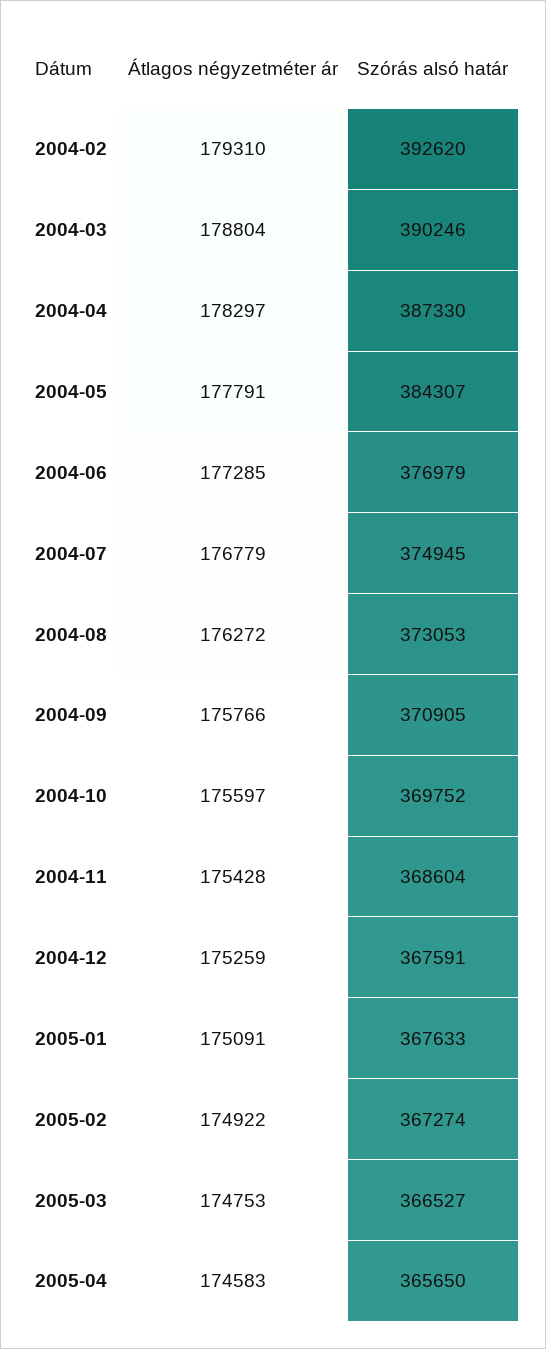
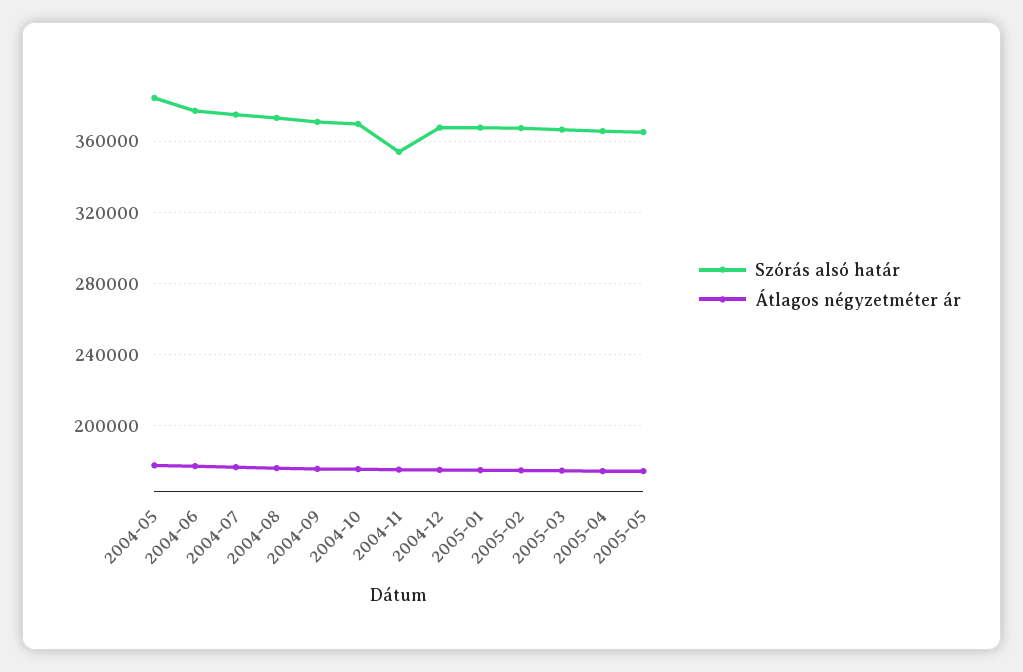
Átlagos négyzetméter ár, 2004-02: 179310 -> none
Szórás alsó határ, 2004-02: 392620 -> none
Átlagos négyzetméter ár, 2004-03: 178804 -> none
Szórás alsó határ, 2004-03: 390246 -> none
Átlagos négyzetméter ár, 2004-04: 178297 -> none
Szórás alsó határ, 2004-04: 387330 -> none
Szórás alsó határ, 2004-11: 368604 -> 355000
Szórás alsó határ, 2005-05: none -> 365000
Átlagos négyzetméter ár, 2005-05: none -> 175000

